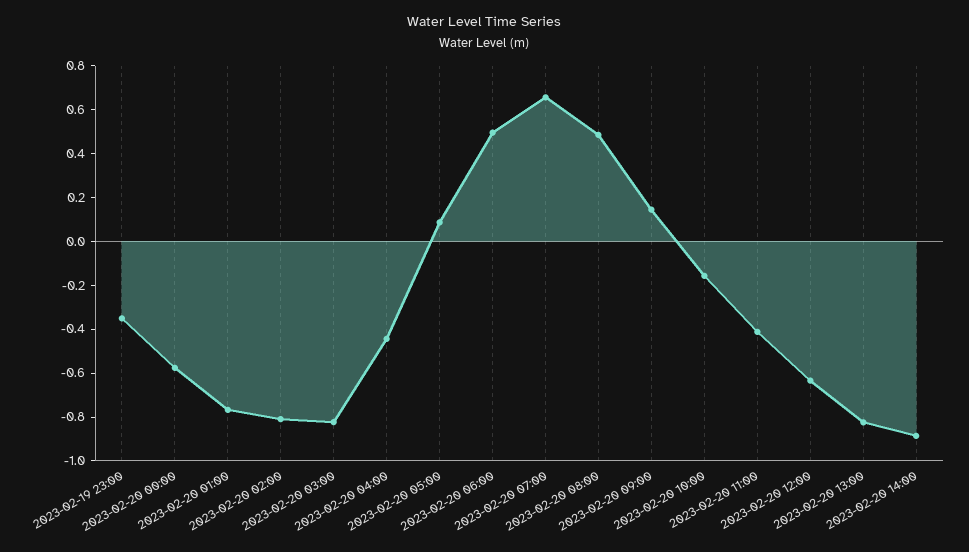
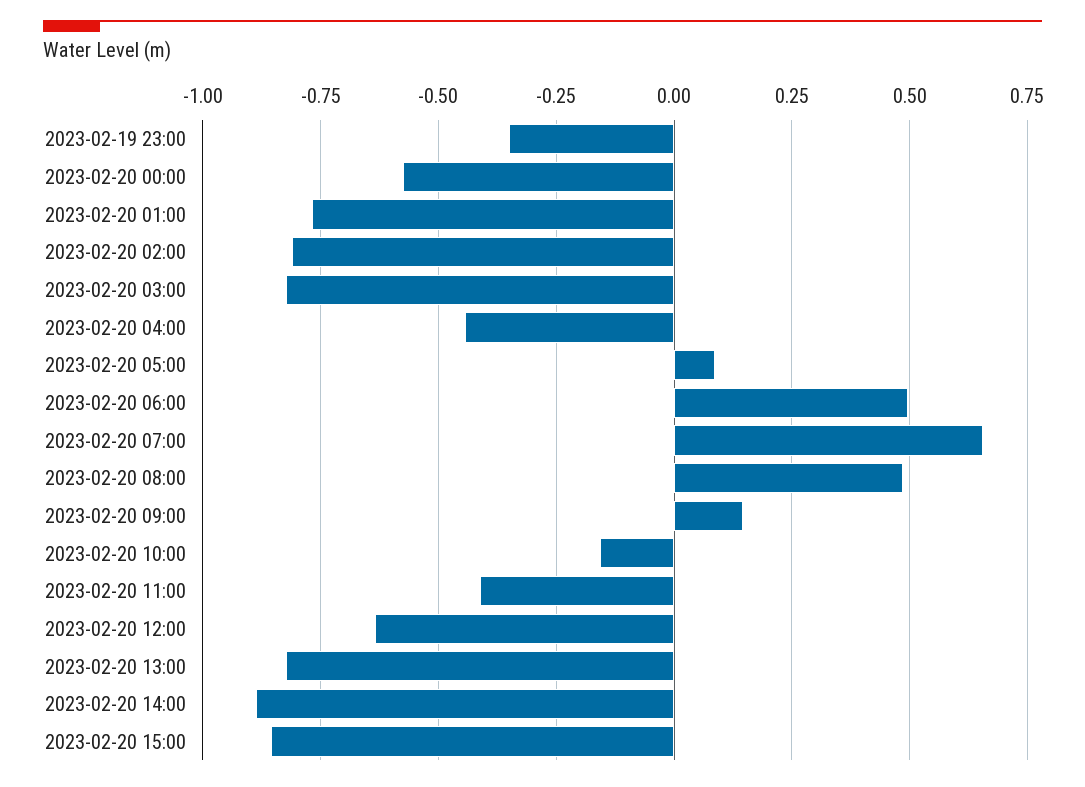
2023-02-20 15:00: none -> -0.85

